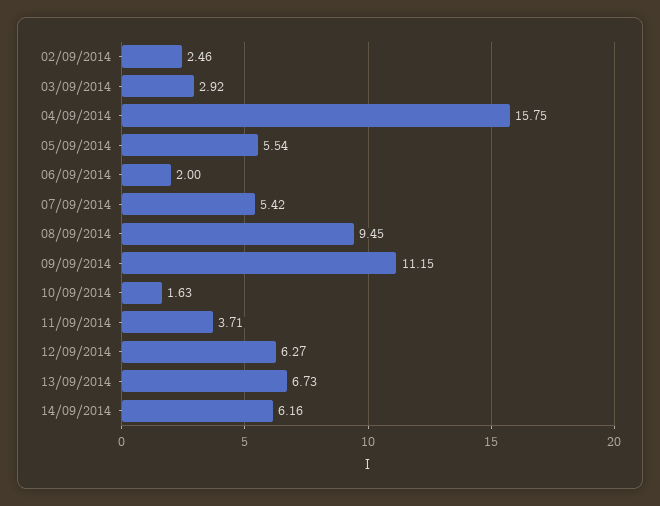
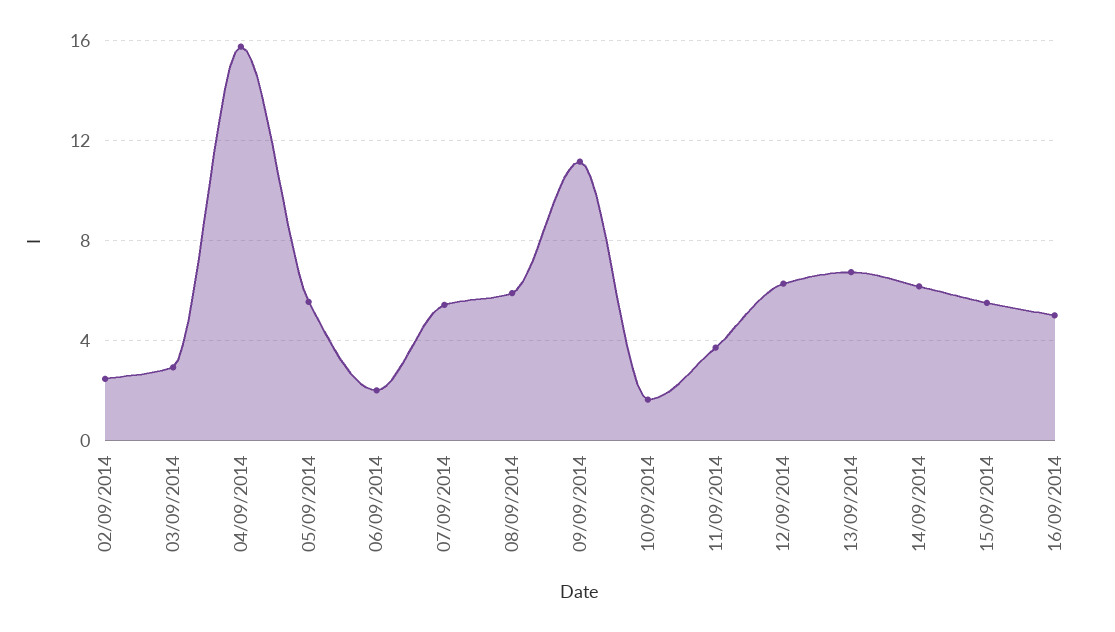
08/09/2014: 9.45 -> 6
15/09/2014: none -> 5.5
16/09/2014: none -> 5

